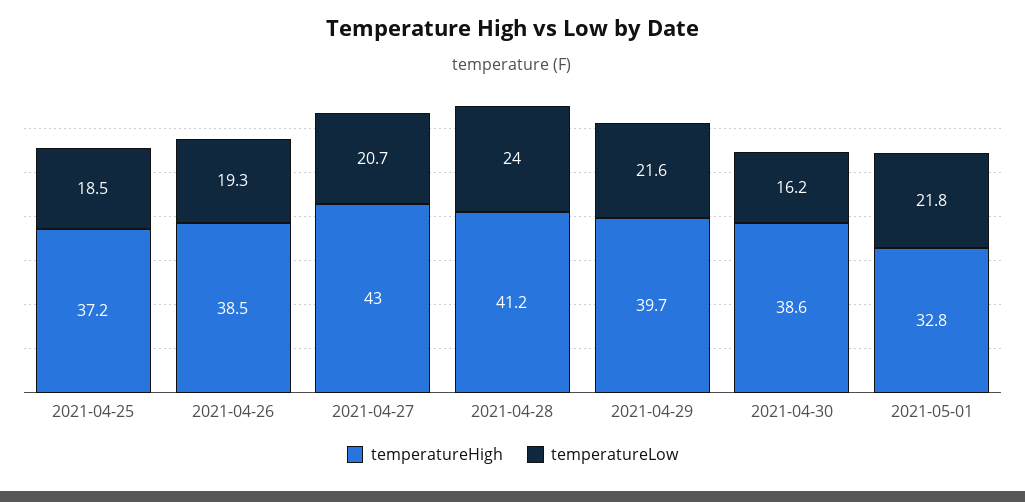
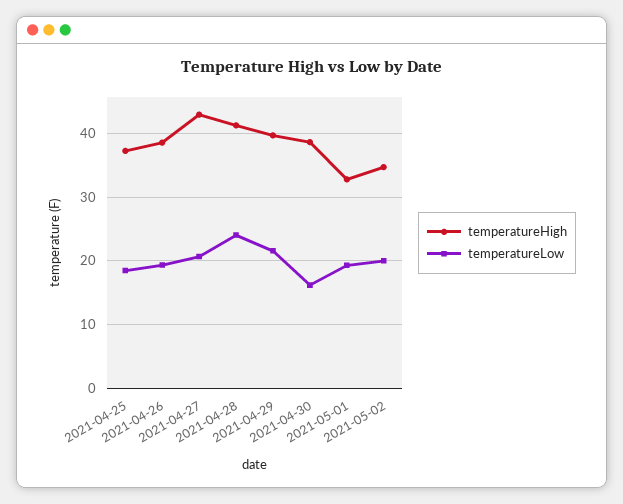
temperatureLow, 2021-05-01: 21.8 -> 19
temperatureHigh, 2021-05-02: none -> 35
temperatureLow, 2021-05-02: none -> 20

